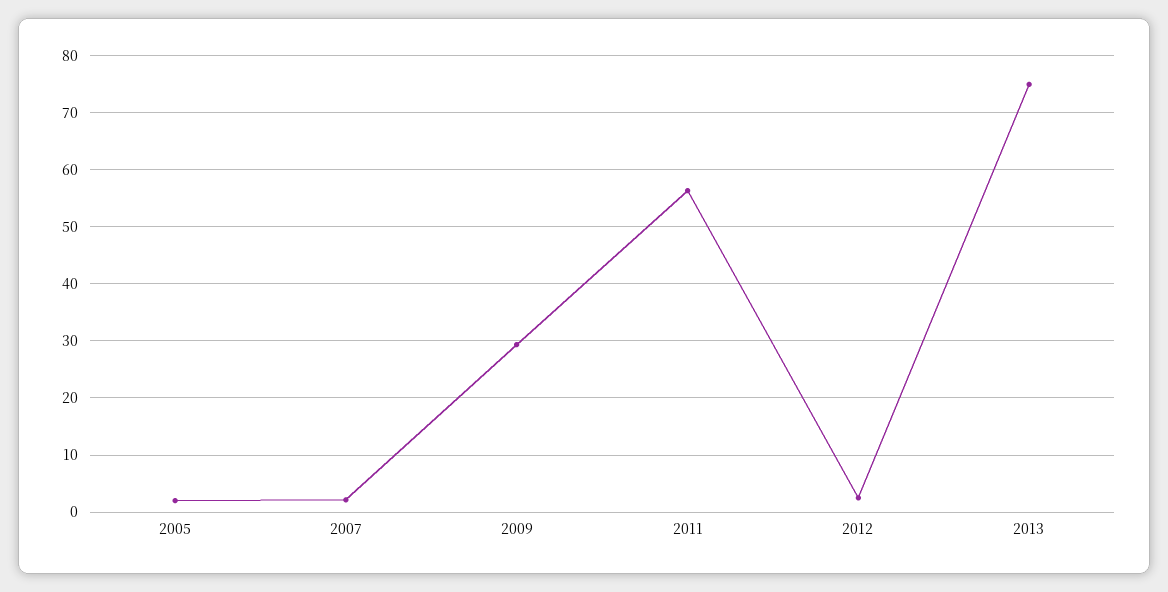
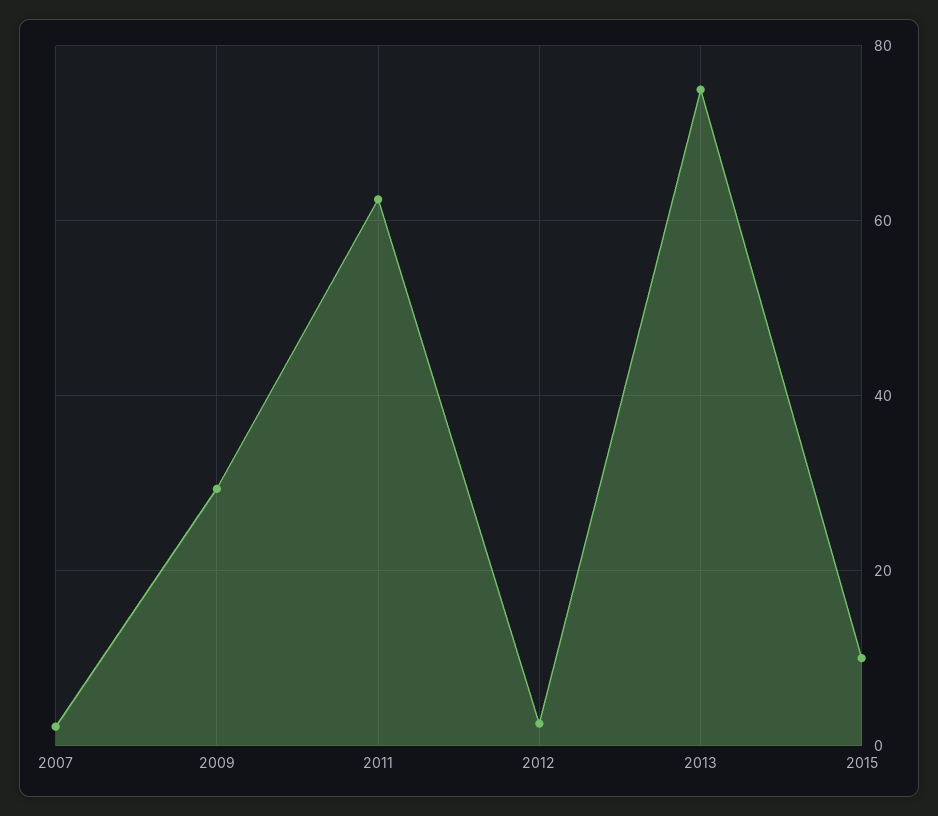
2005: 2 -> none
2011: 56 -> 62
2015: none -> 10

